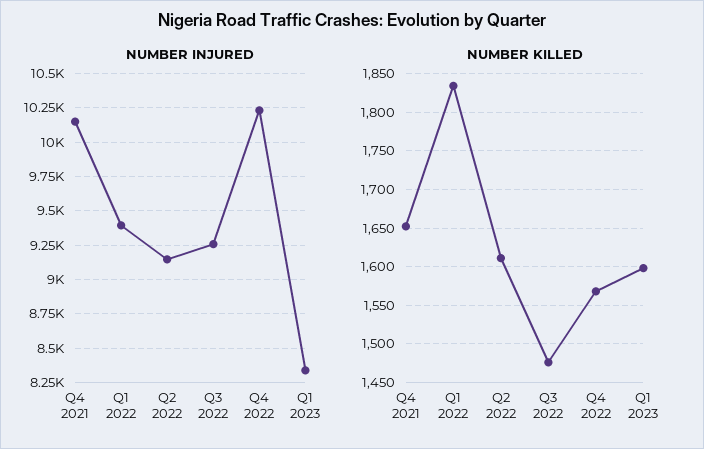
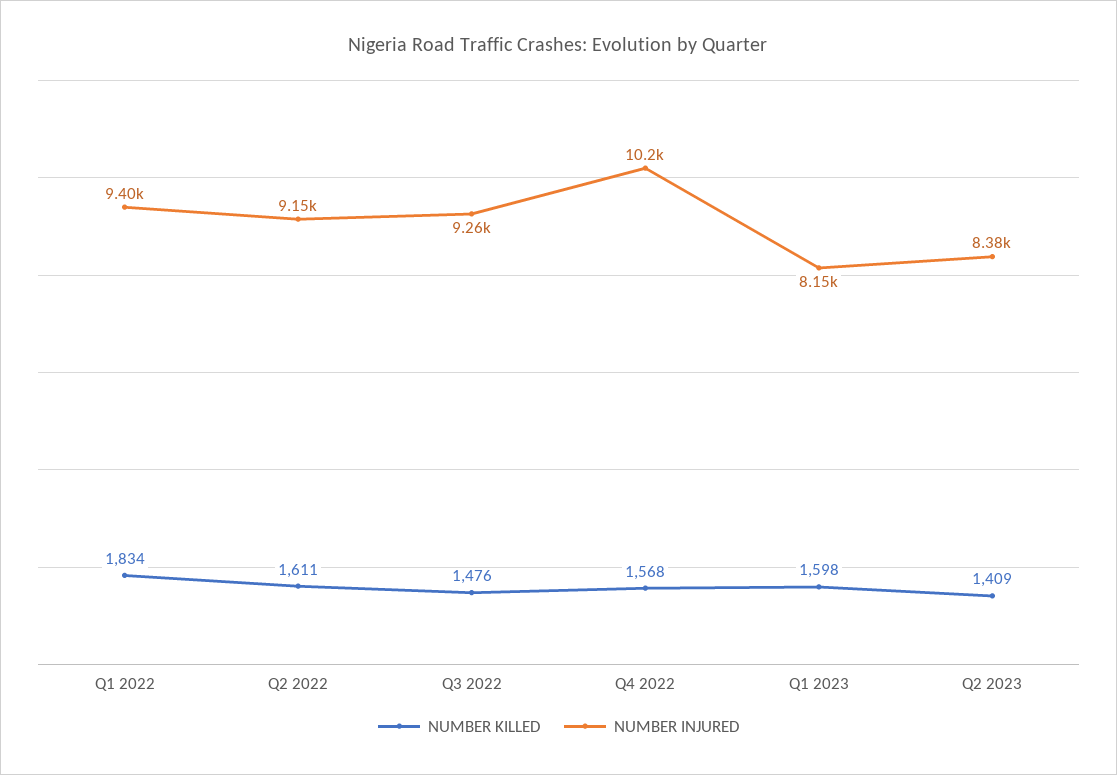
NUMBER INJURED, Q4 2021: 10150 -> none
NUMBER INJURED, Q1 2023: 8350 -> 8150
NUMBER KILLED, Q4 2021: 1650 -> none
NUMBER KILLED, Q2 2023: none -> 1409
NUMBER INJURED, Q2 2023: none -> 8380

